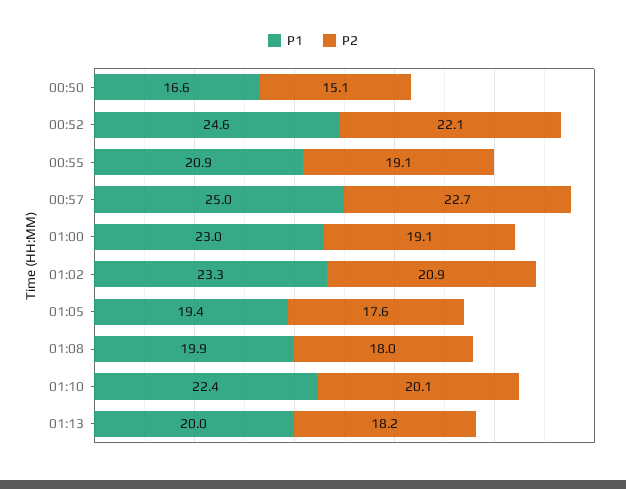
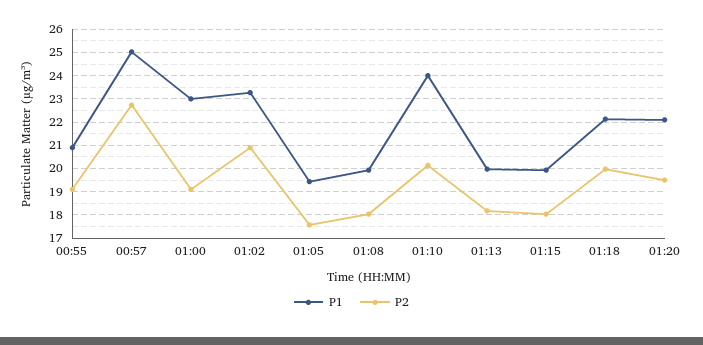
P1, 00:50: 16.6 -> none
P2, 00:50: 15.1 -> none
P1, 00:52: 24.6 -> none
P2, 00:52: 22.1 -> none
P1, 01:10: 22.4 -> 24
P1, 01:15: none -> 20
P2, 01:15: none -> 18
P1, 01:18: none -> 22
P2, 01:18: none -> 20
P1, 01:20: none -> 22
P2, 01:20: none -> 19.5

